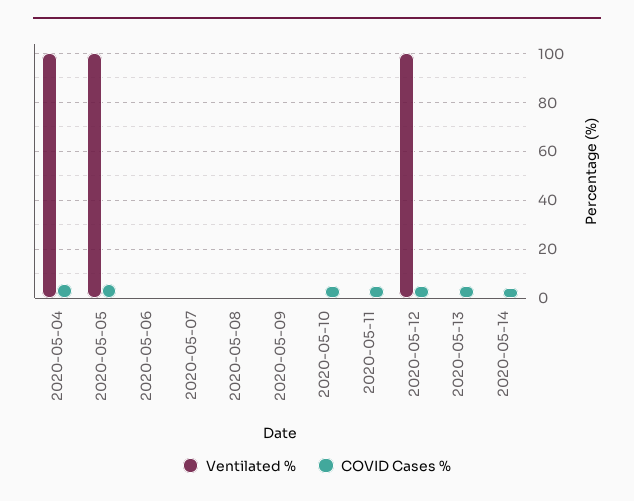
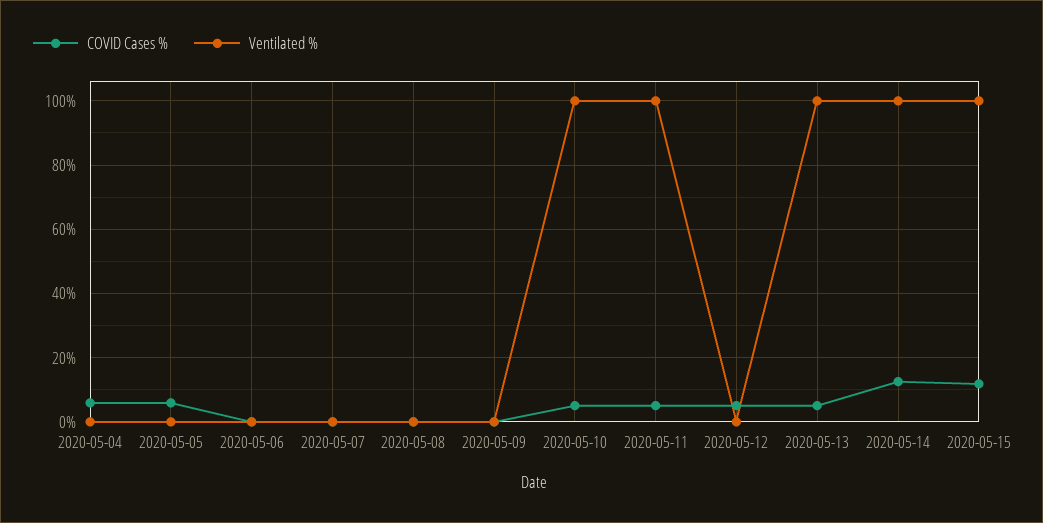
Ventilated %, 2020-05-04: 100 -> 0
Ventilated %, 2020-05-05: 100 -> 0
Ventilated %, 2020-05-10: 0 -> 100
Ventilated %, 2020-05-11: 0 -> 100
Ventilated %, 2020-05-12: 100 -> 0
Ventilated %, 2020-05-13: 0 -> 100
Ventilated %, 2020-05-14: 0 -> 100
COVID Cases %, 2020-05-14: 5 -> 12
COVID Cases %, 2020-05-15: none -> 12
Ventilated %, 2020-05-15: none -> 100

